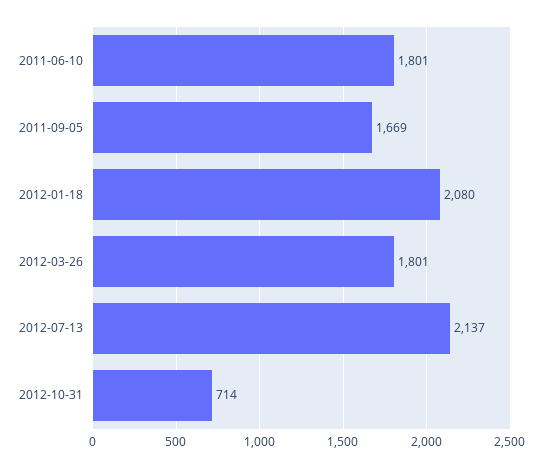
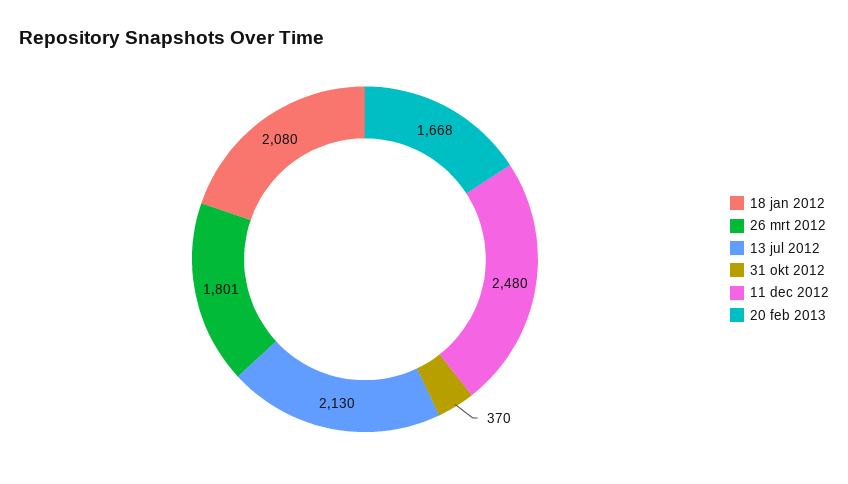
2011-06-10: 1801 -> none
2011-09-05: 1669 -> none
2012-07-13: 2137 -> 2130
2012-10-31: 714 -> 370
11 dec 2012: none -> 2480
20 feb 2013: none -> 1668

